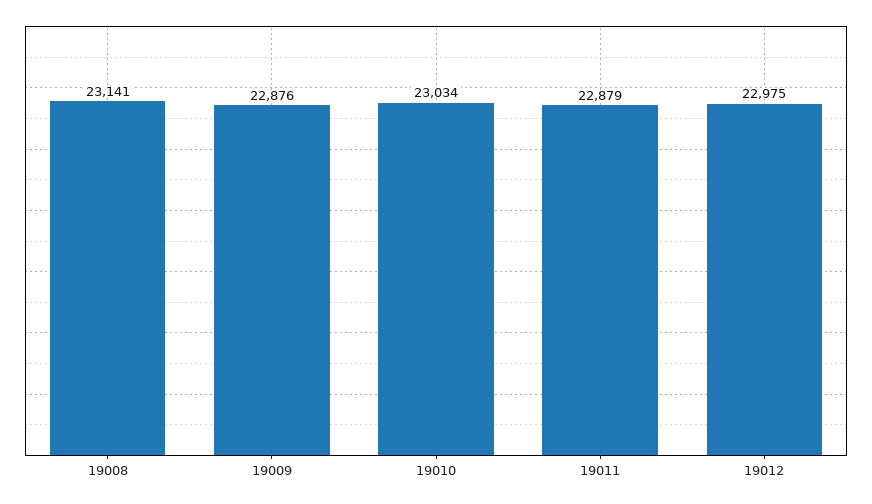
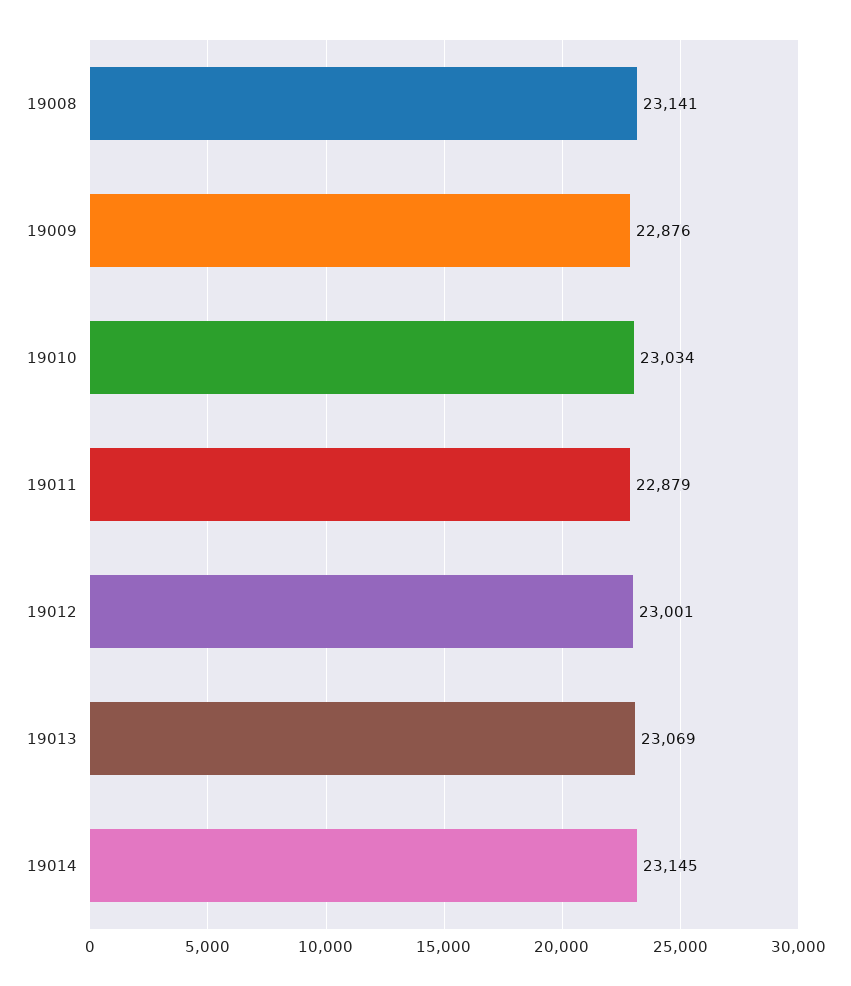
19012: 22975 -> 23001
19013: none -> 23069
19014: none -> 23145

